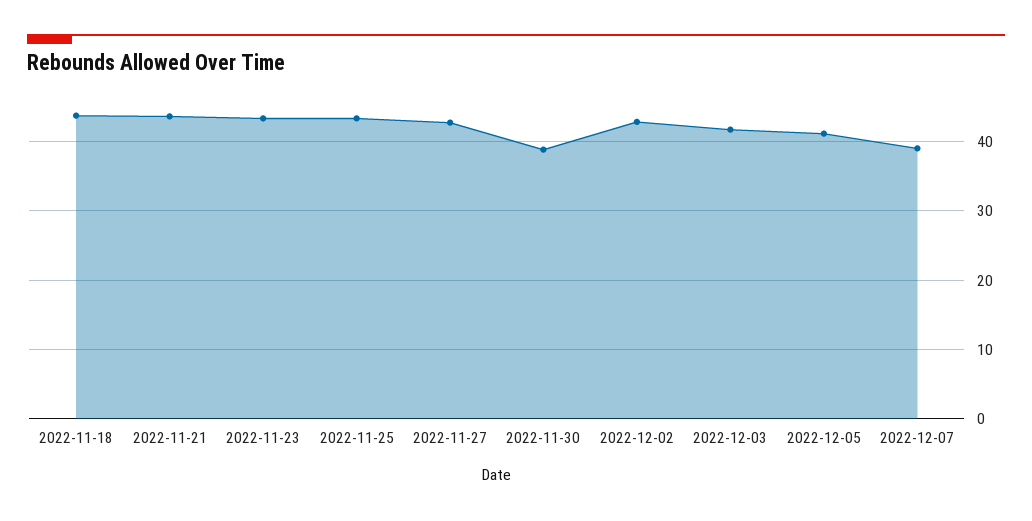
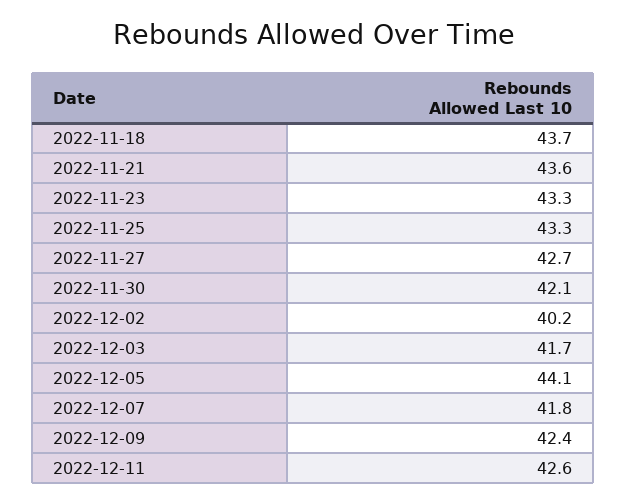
2022-11-30: 39 -> 42.1
2022-12-02: 43 -> 40.2
2022-12-05: 41 -> 44.1
2022-12-07: 39 -> 41.8
2022-12-09: none -> 42.4
2022-12-11: none -> 42.6

